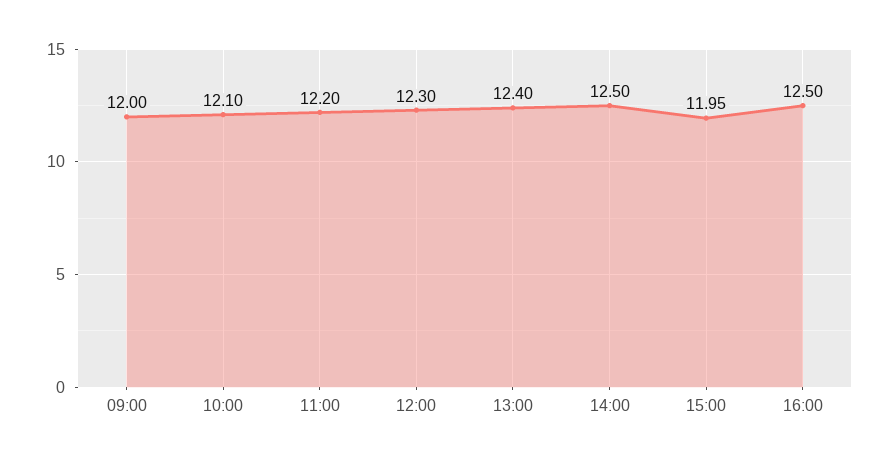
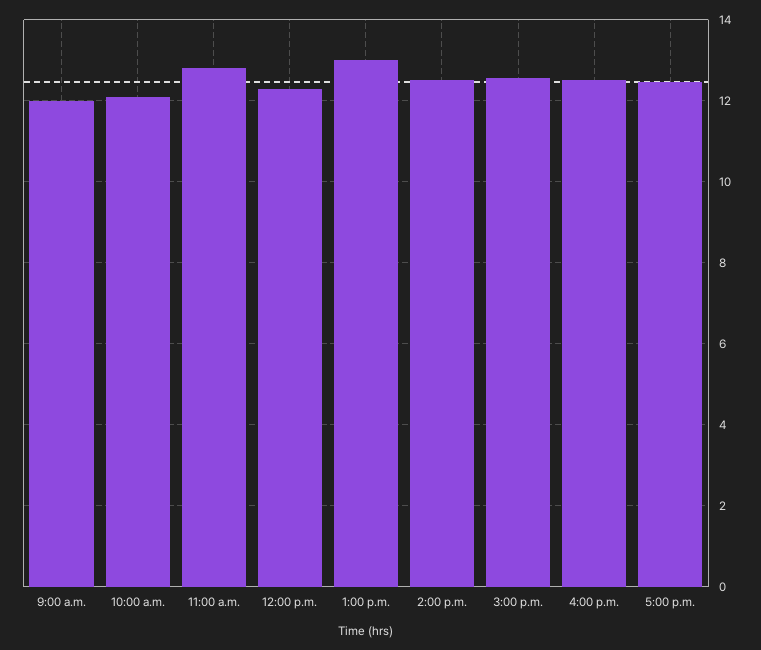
11:00: 12.2 -> 12.8
13:00: 12.4 -> 13
15:00: 11.95 -> 12.6
5:00 p.m.: none -> 12.4

